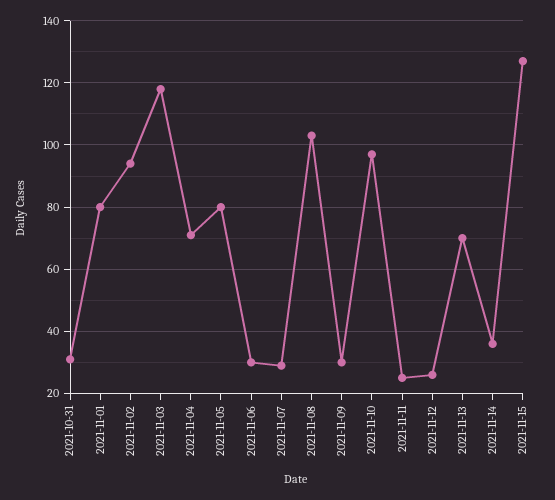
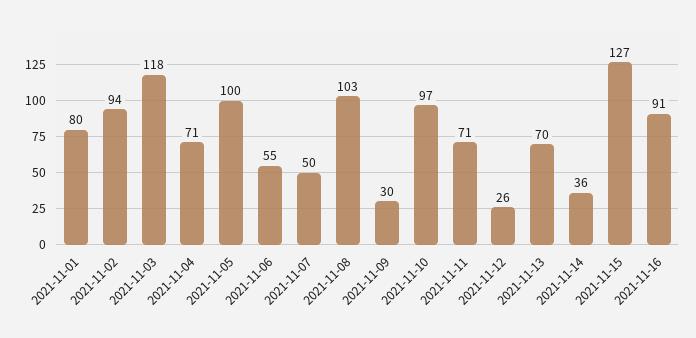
2021-10-31: 30 -> none
2021-11-05: 80 -> 100
2021-11-06: 30 -> 55
2021-11-07: 30 -> 50
2021-11-11: 25 -> 71
2021-11-16: none -> 91

